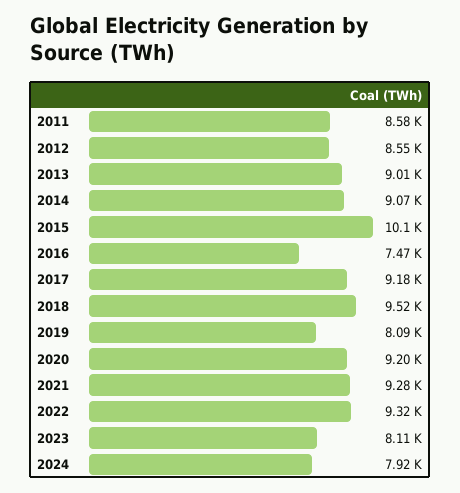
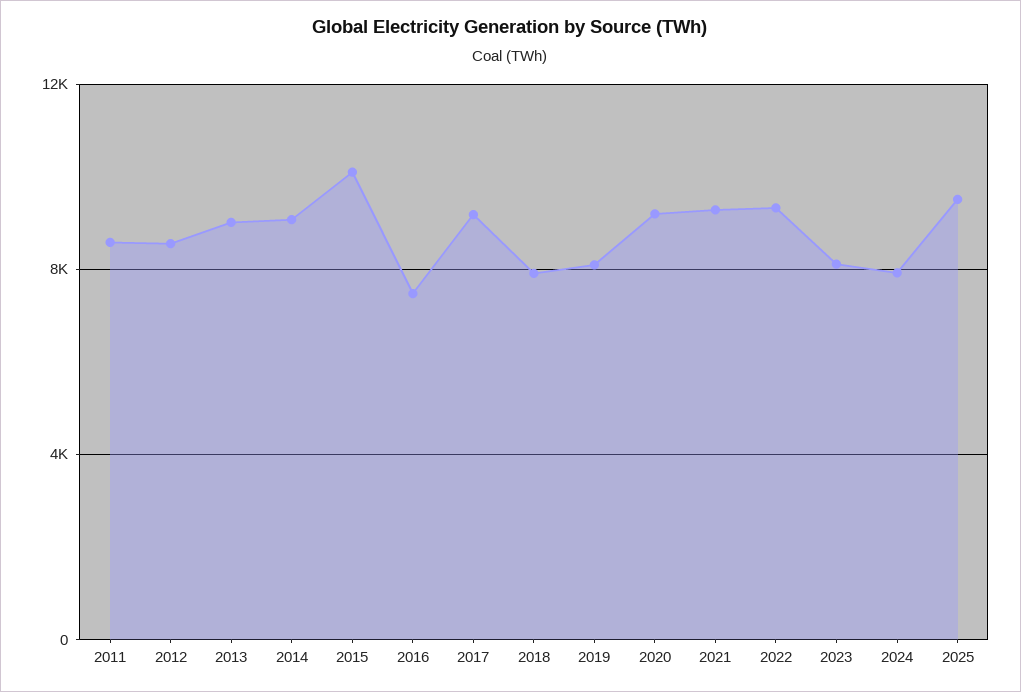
2018: 9520 -> 8000
2025: none -> 9500

